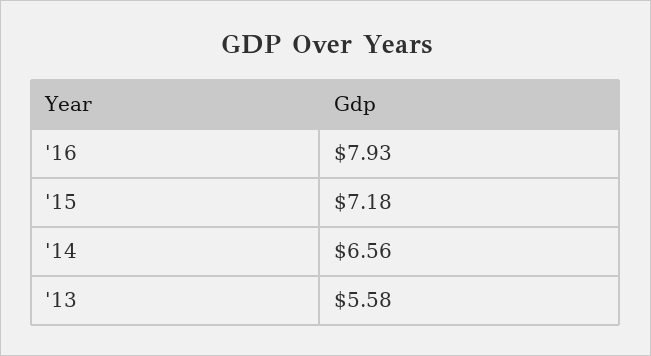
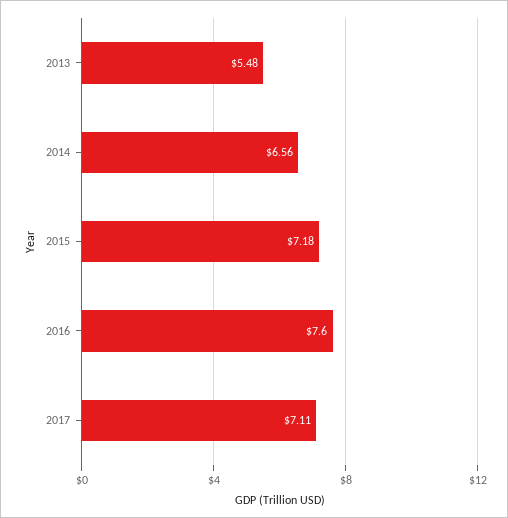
'16: 7.93 -> 7.6
'13: 5.58 -> 5.48
2017: none -> 7.11

